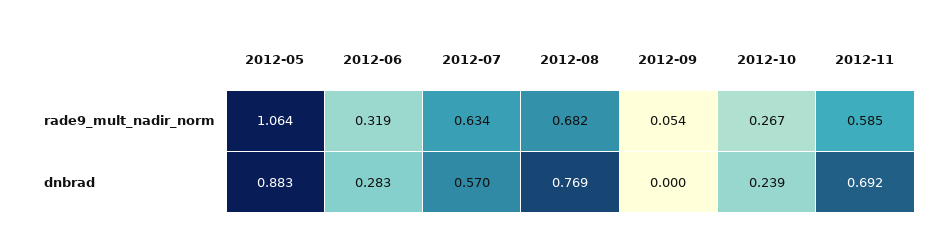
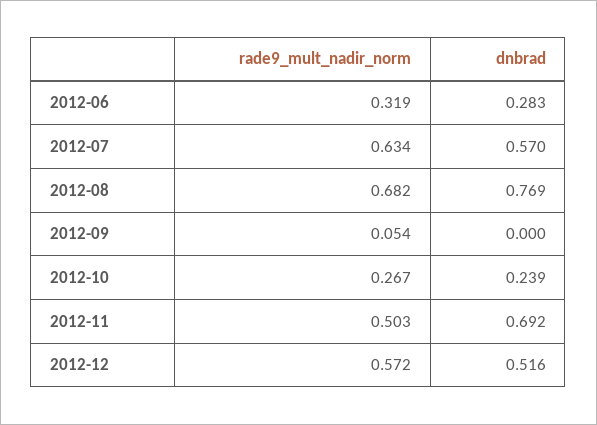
2012-05, rade9_mult_nadir_norm: 1.064 -> none
2012-11, rade9_mult_nadir_norm: 0.585 -> 0.503
2012-05, dnbrad: 0.883 -> none
2012-12, rade9_mult_nadir_norm: none -> 0.572
2012-12, dnbrad: none -> 0.516

